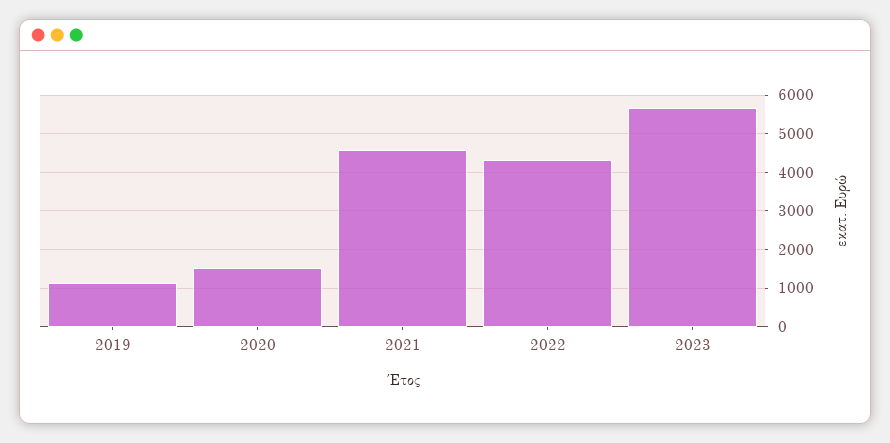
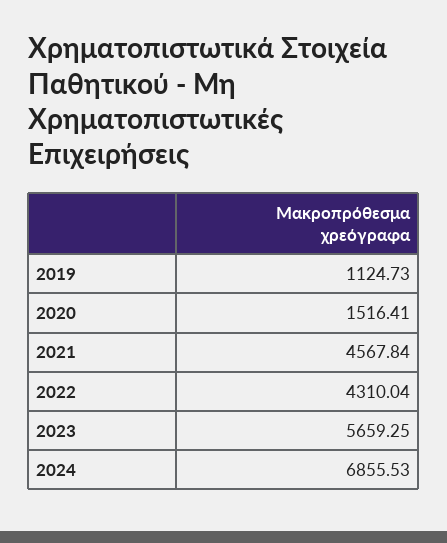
2024: none -> 6855.53

